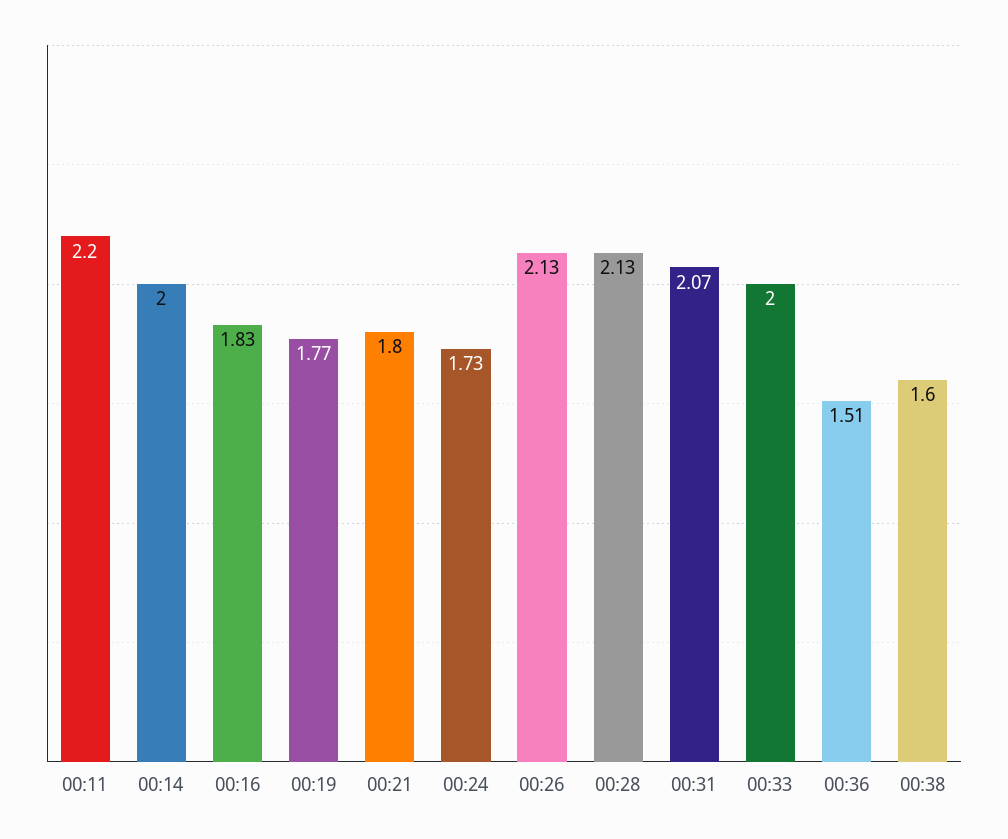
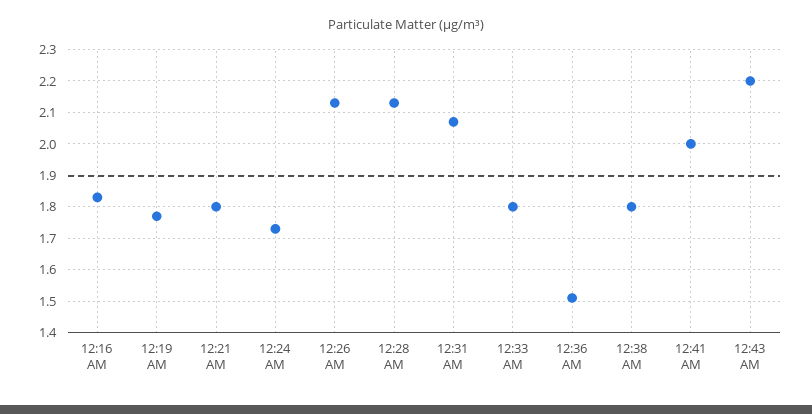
00:11: 2.2 -> none
00:14: 2 -> none
00:33: 2 -> 1.8
00:38: 1.6 -> 1.8
12:41 AM: none -> 2
12:43 AM: none -> 2.2

